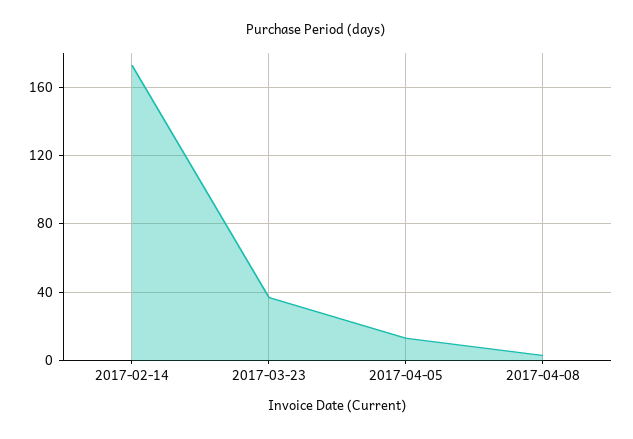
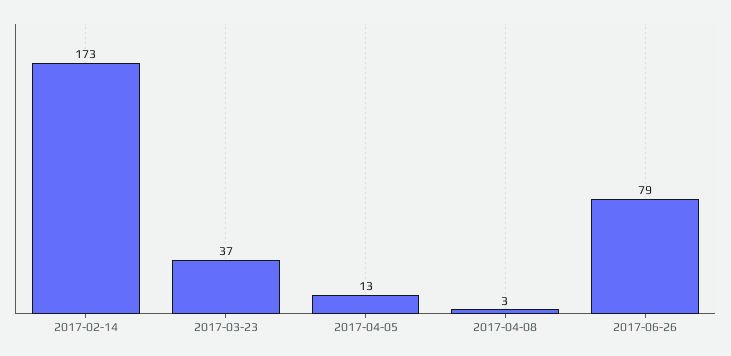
2017-06-26: none -> 79

